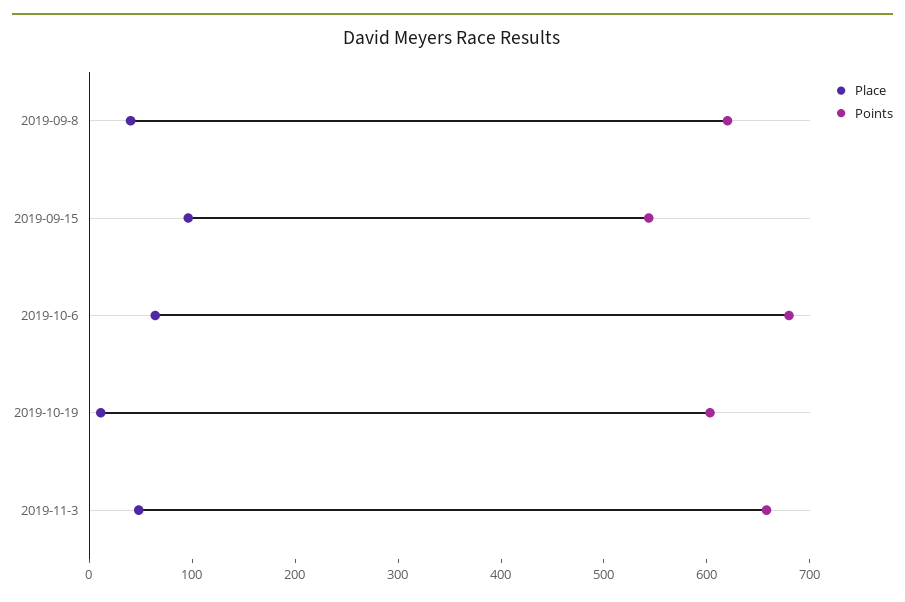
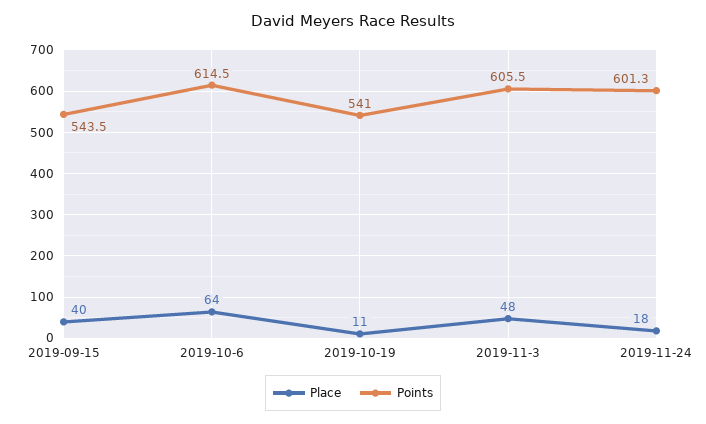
Place, 2019-09-8: 40 -> none
Points, 2019-09-8: 620 -> none
Place, 2019-09-15: 100 -> 40
Points, 2019-10-6: 680 -> 614.5
Points, 2019-10-19: 600 -> 541
Points, 2019-11-3: 660 -> 605.5
Place, 2019-11-24: none -> 18
Points, 2019-11-24: none -> 601.3

